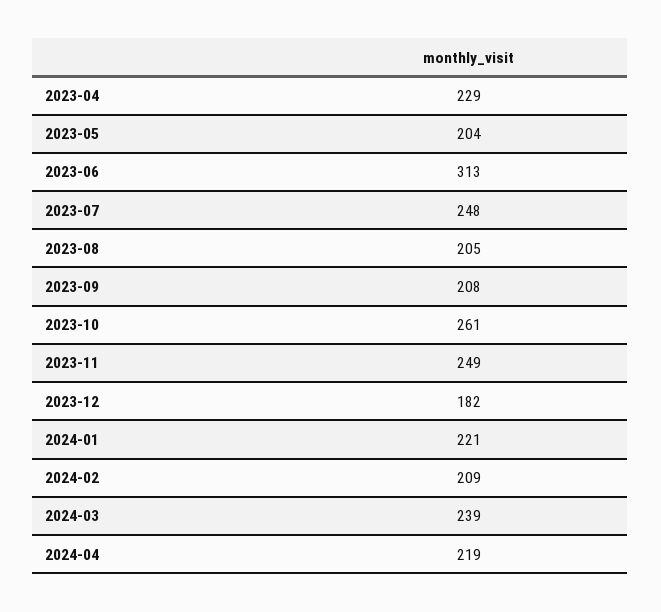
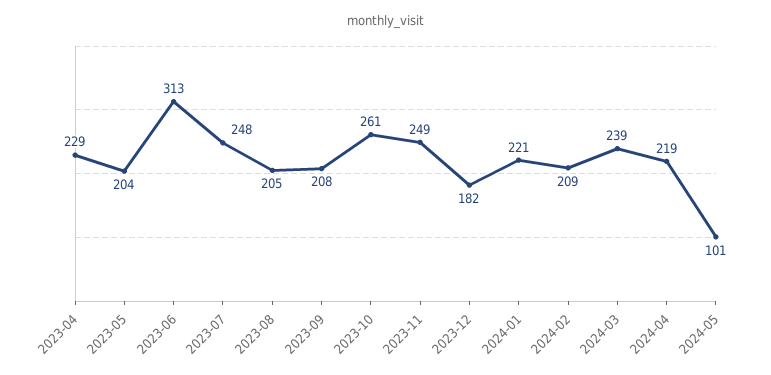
2024-05: none -> 101

